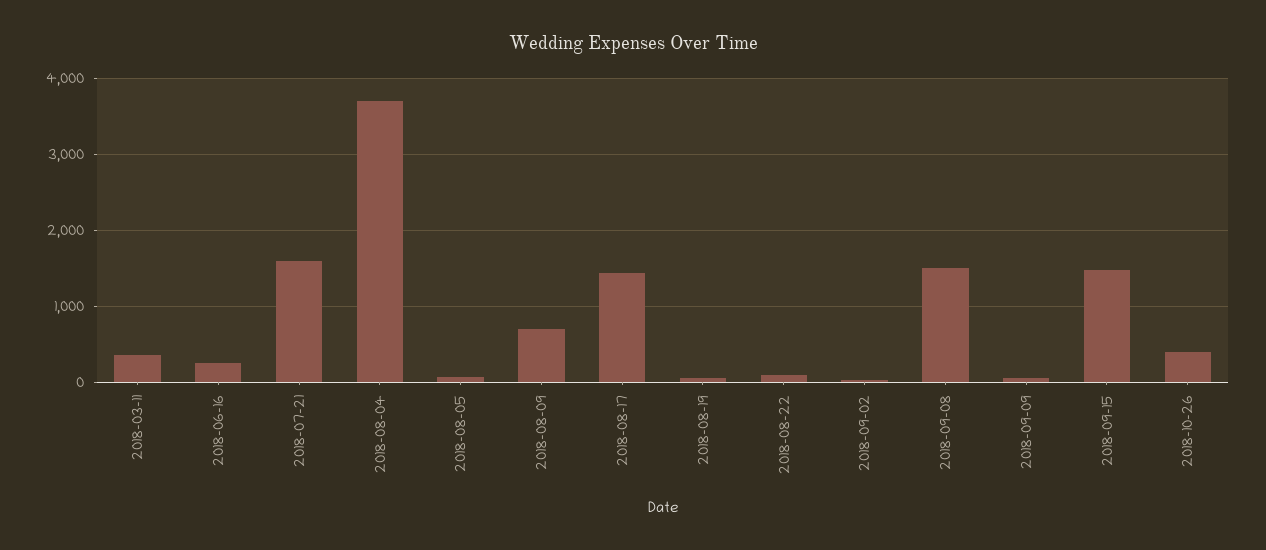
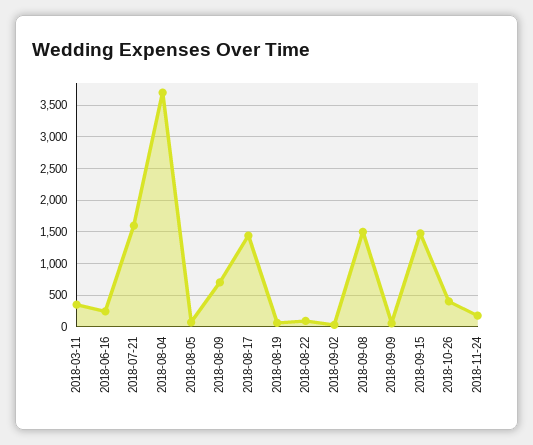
2018-11-24: none -> 200

